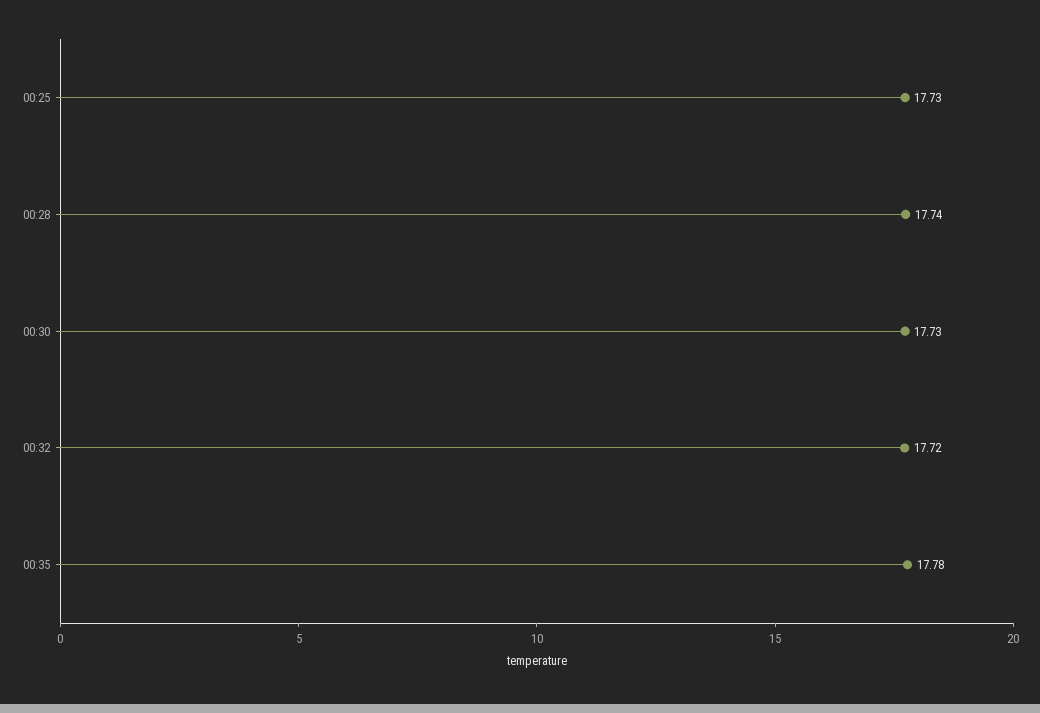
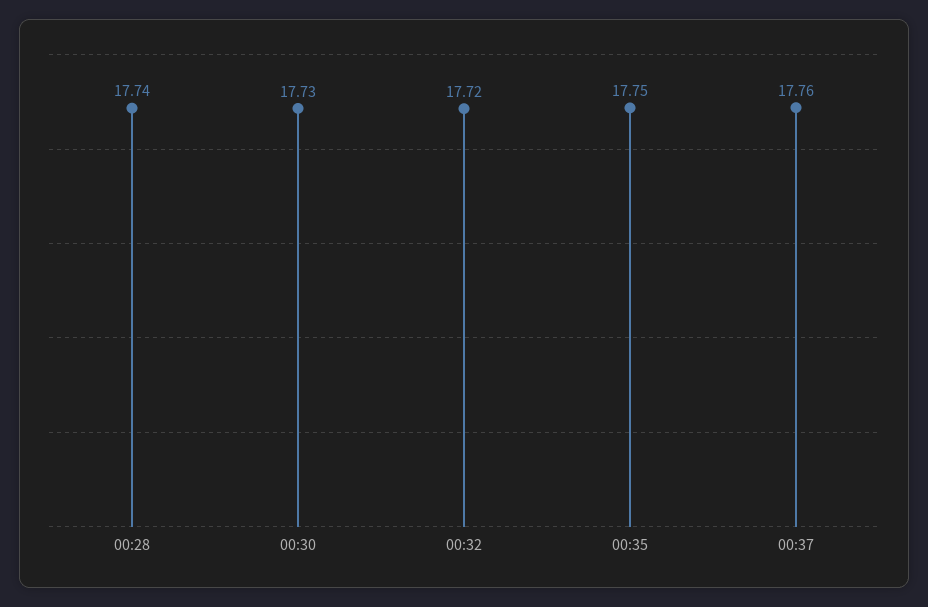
00:25: 17.73 -> none
00:35: 17.78 -> 17.75
00:37: none -> 17.76

